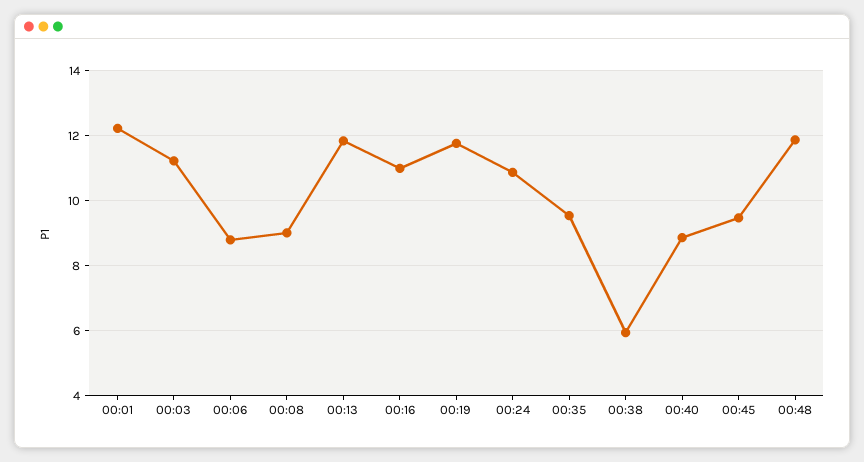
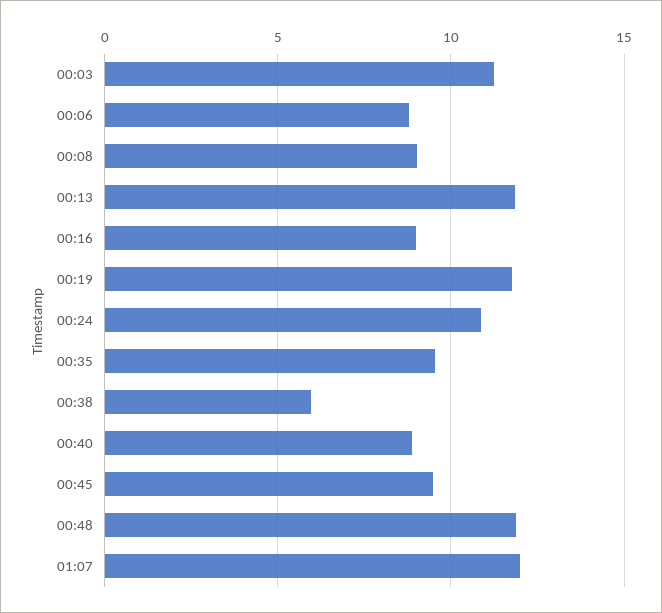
00:01: 12.2 -> none
00:16: 11 -> 9
01:07: none -> 12

